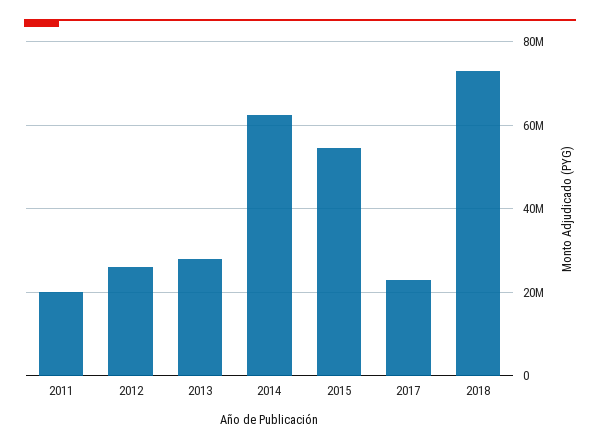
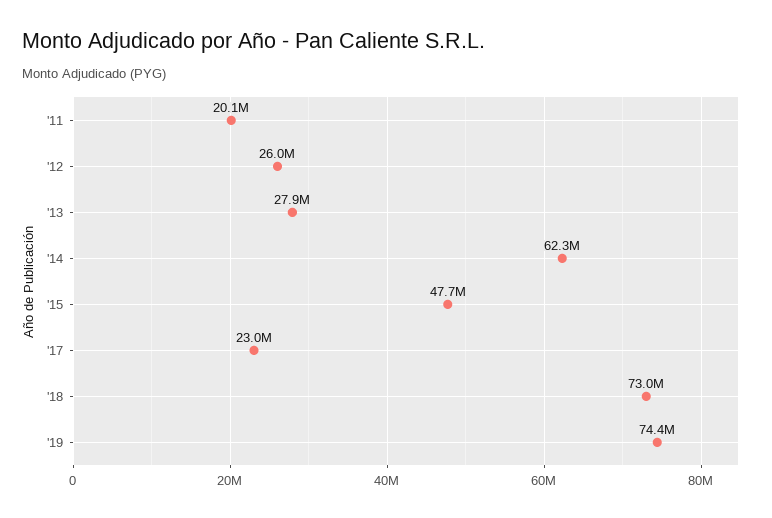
2015: 54000000 -> 47700000
'19: none -> 74400000

